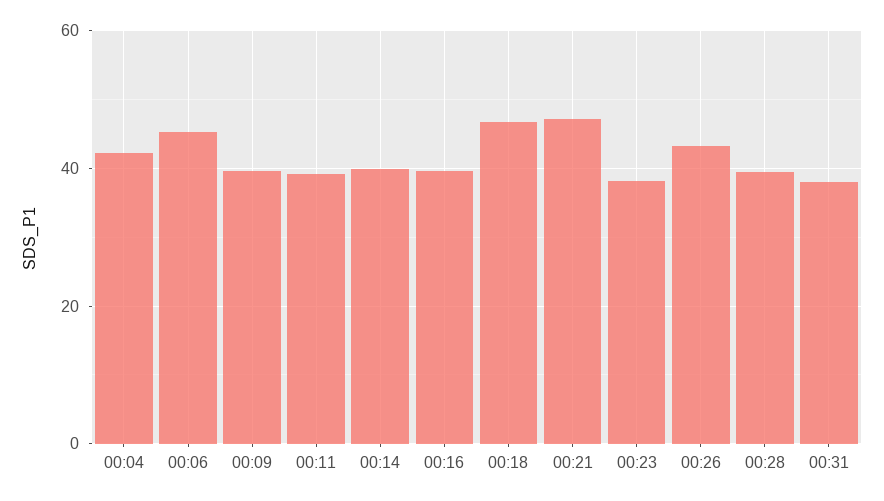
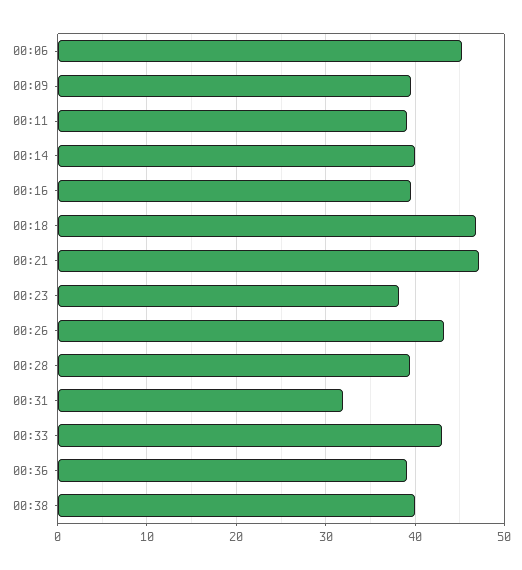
00:04: 42 -> none
00:31: 38 -> 32
00:33: none -> 43
00:36: none -> 39
00:38: none -> 40

